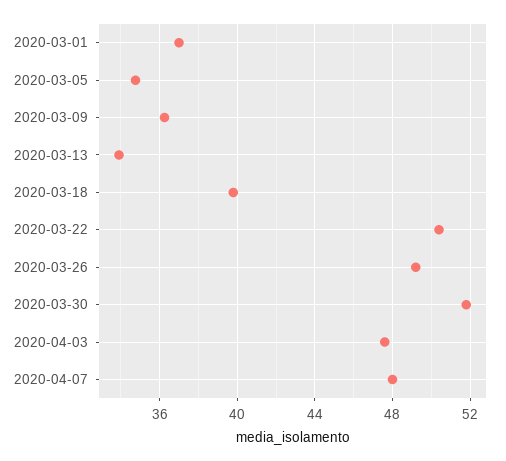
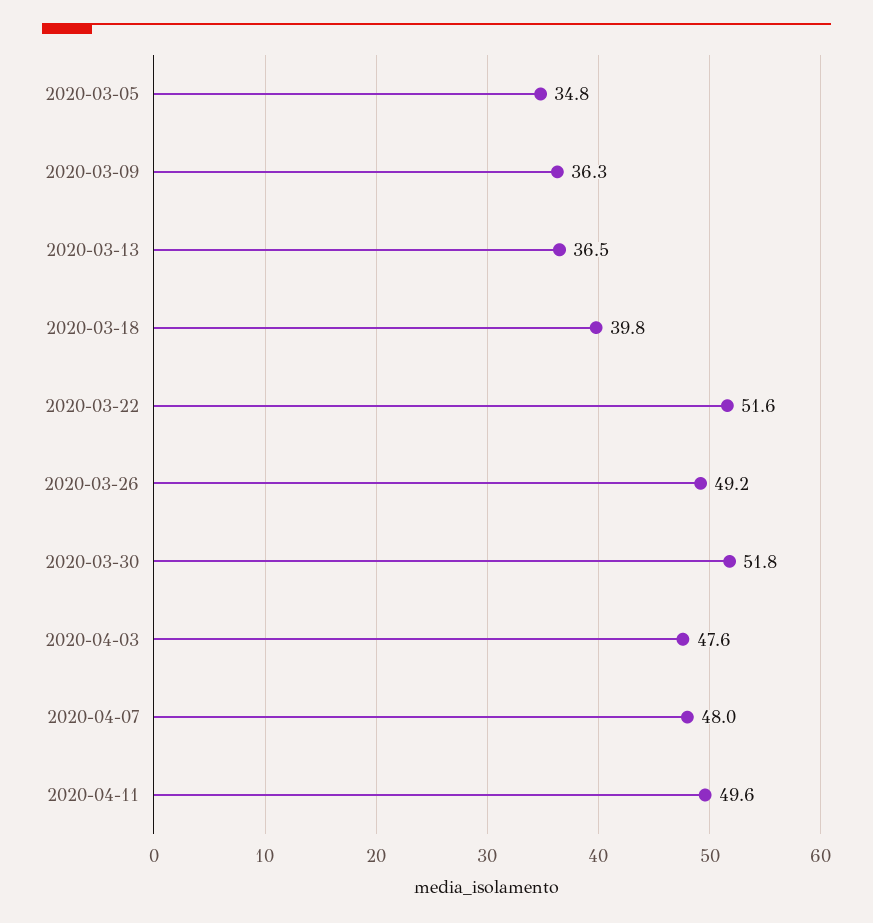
2020-03-01: 37 -> none
2020-03-13: 34 -> 36.5
2020-03-22: 50.5 -> 51.6
2020-04-11: none -> 49.6

